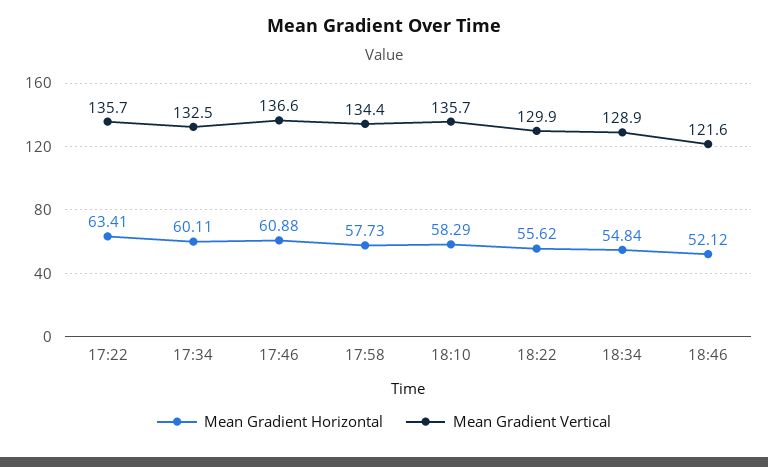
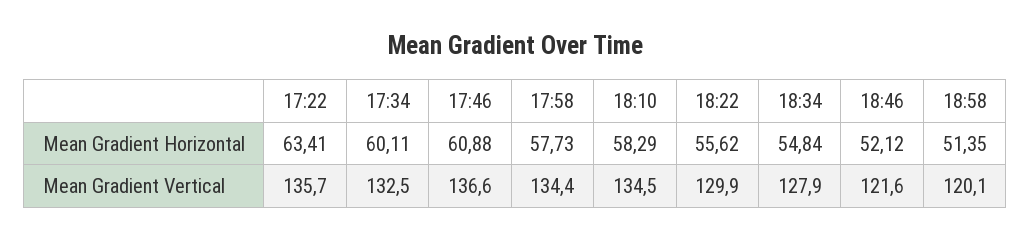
Mean Gradient Vertical, 18:10: 135.7 -> 134.5
Mean Gradient Vertical, 18:34: 128.9 -> 127.9
Mean Gradient Horizontal, 18:58: none -> 51.35
Mean Gradient Vertical, 18:58: none -> 120.1

